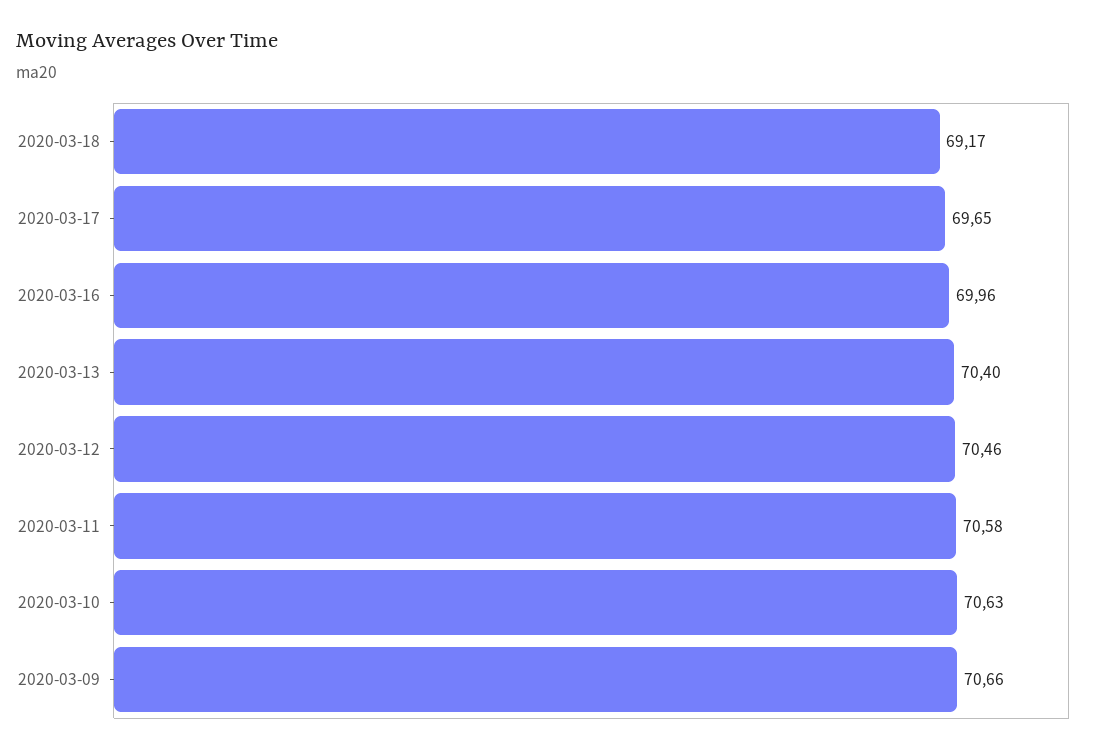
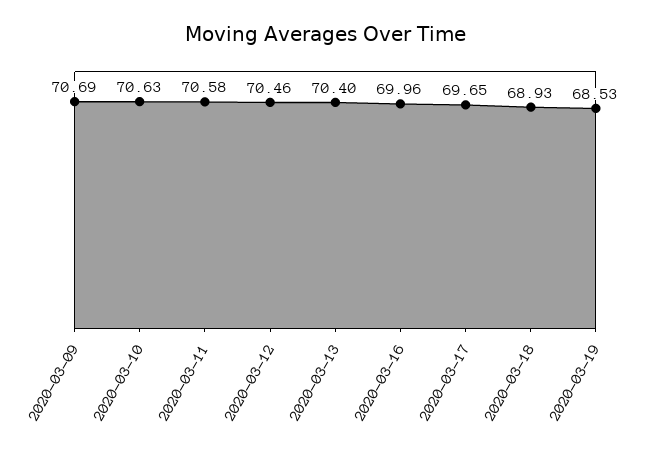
2020-03-18: 69.17 -> 68.93
2020-03-09: 70.66 -> 70.69
2020-03-19: none -> 68.53

